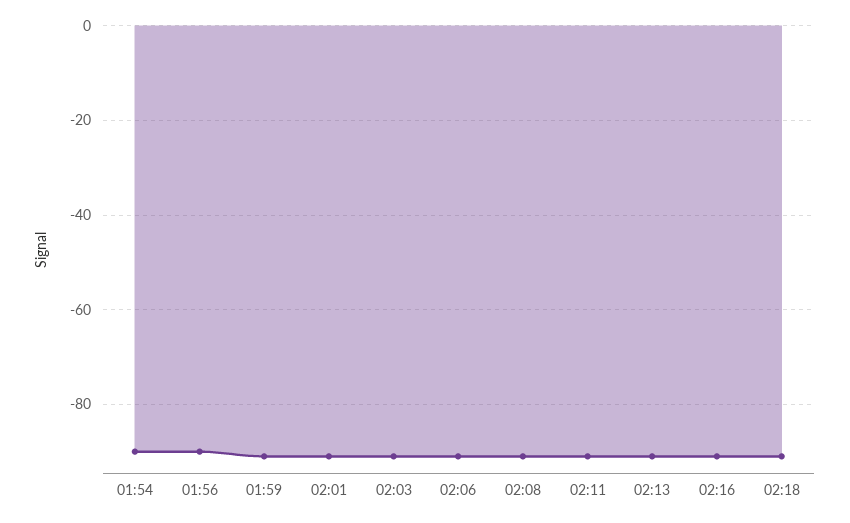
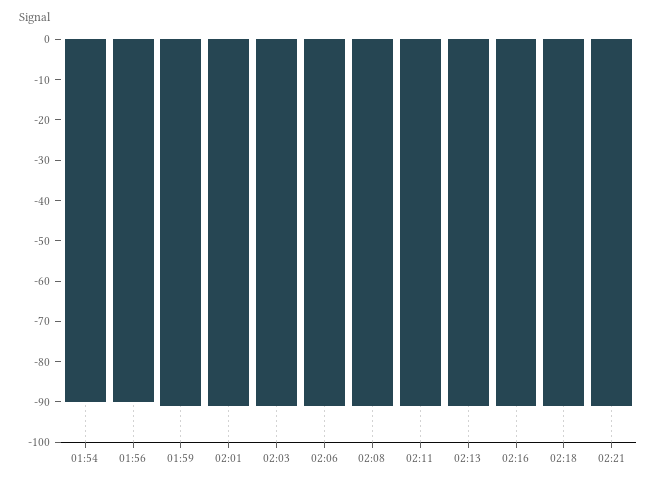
02:21: none -> -90

